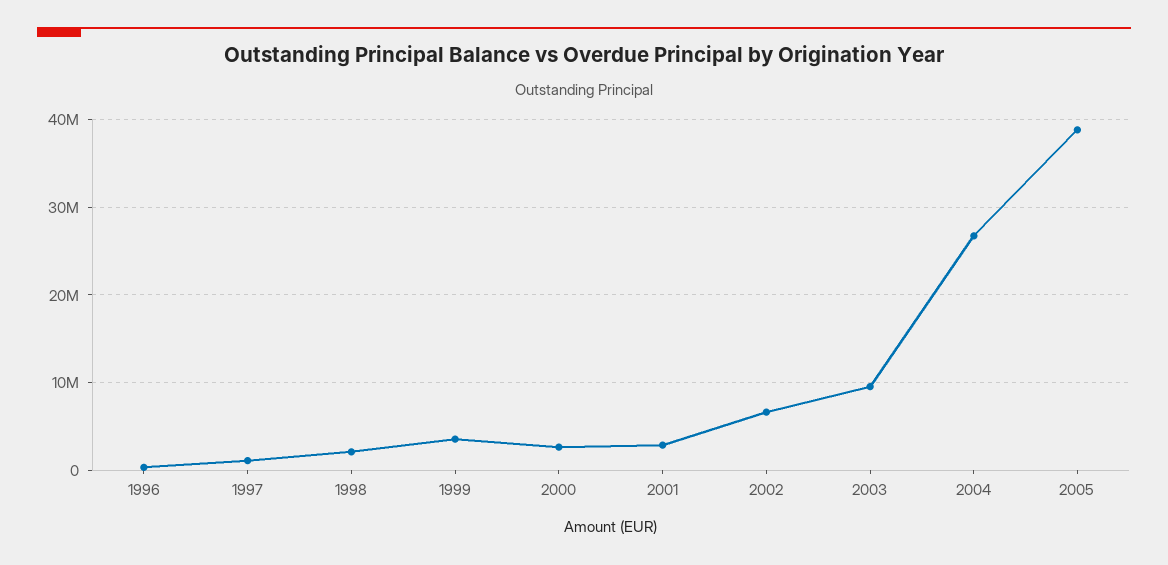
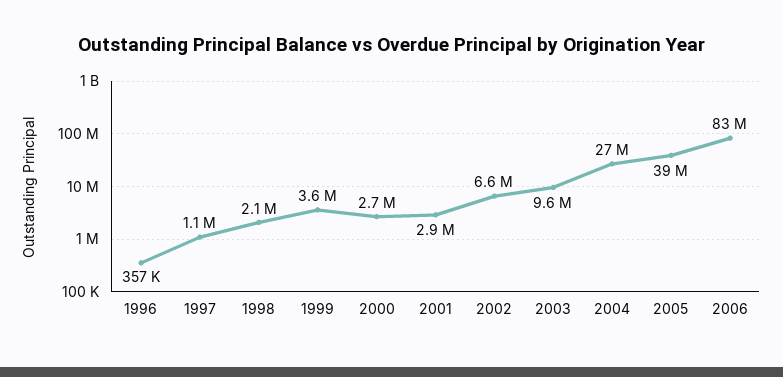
2006: none -> 83000000

